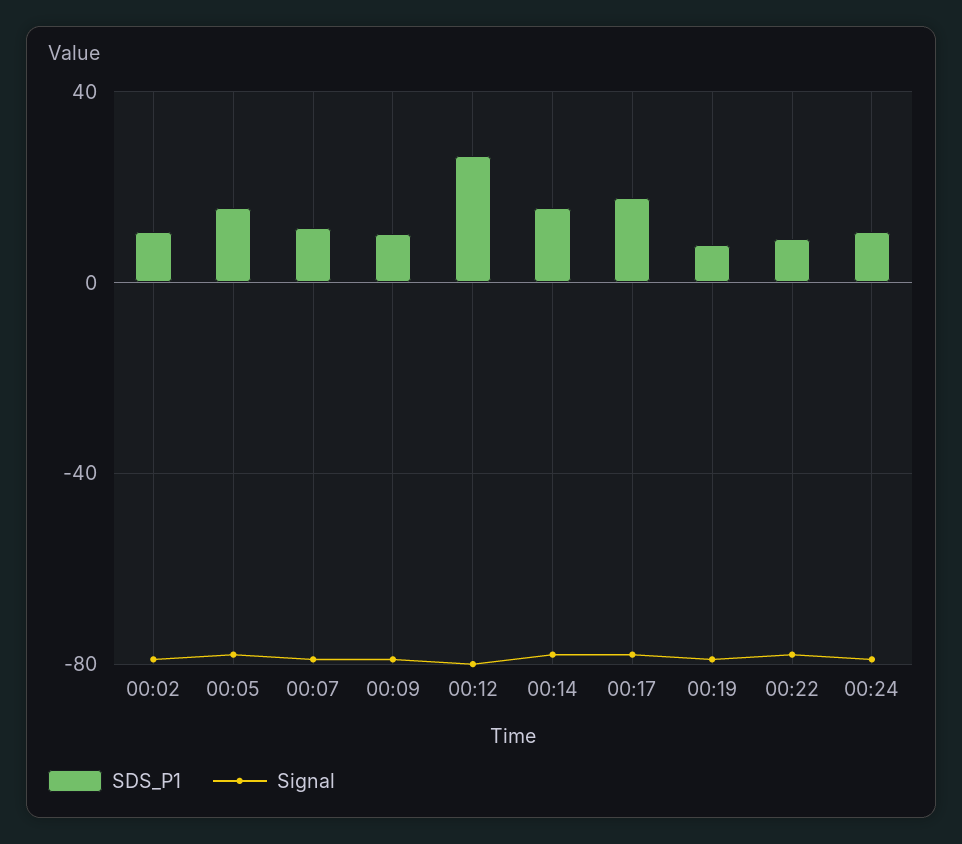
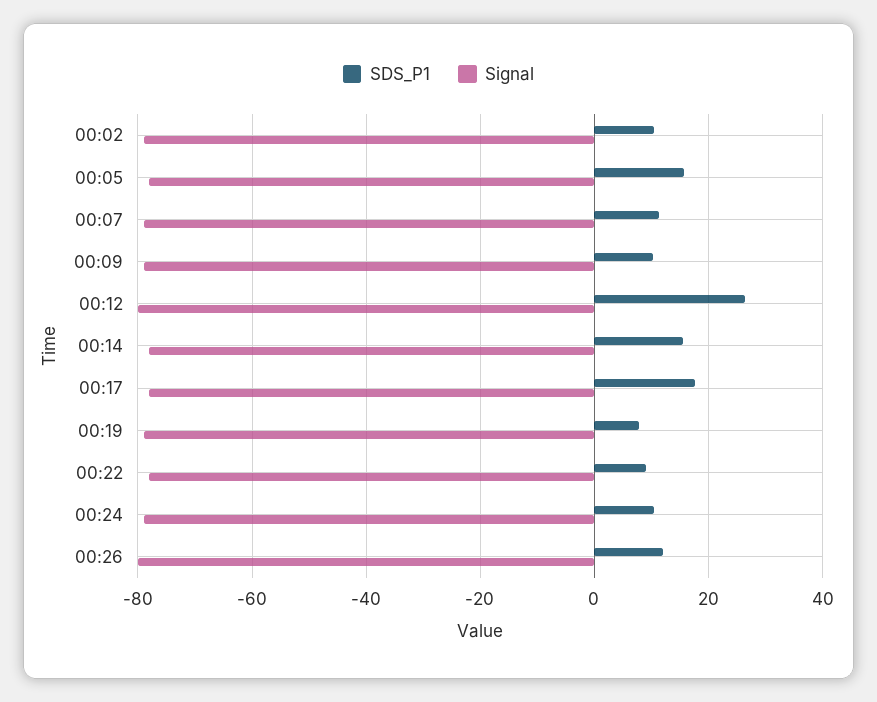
SDS_P1, 00:26: none -> 12
Signal, 00:26: none -> -80

